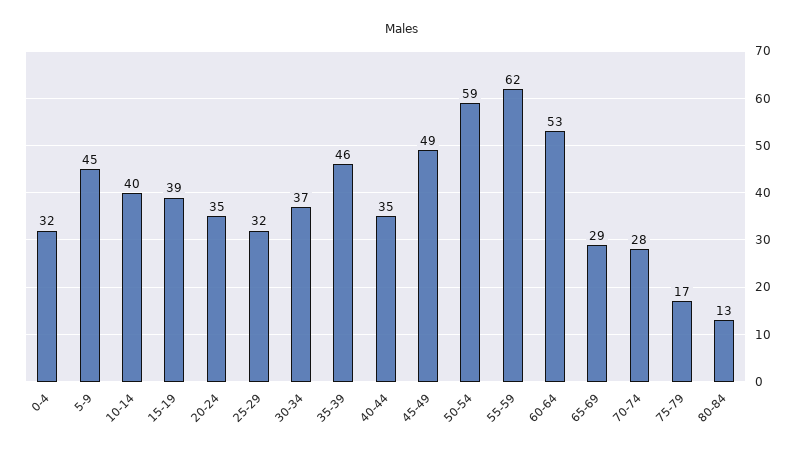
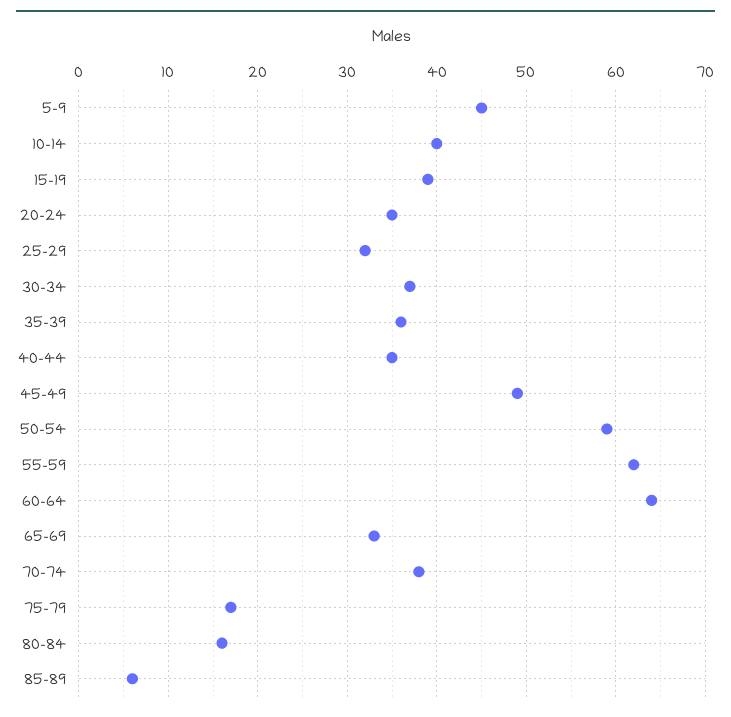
0-4: 32 -> none
35-39: 46 -> 36
60-64: 53 -> 64
65-69: 29 -> 33
70-74: 28 -> 38
80-84: 13 -> 16
85-89: none -> 6

